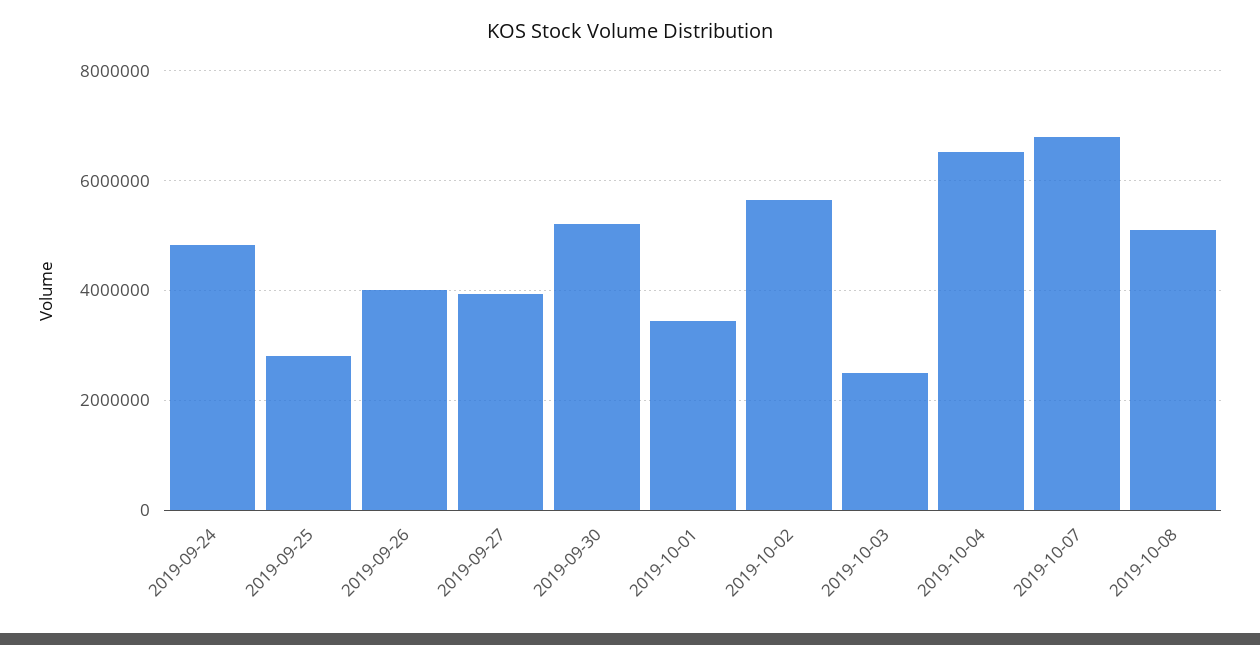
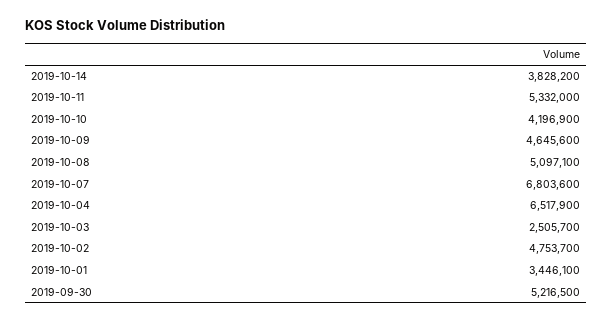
2019-09-24: 4800000 -> none
2019-09-25: 2800000 -> none
2019-09-26: 4000000 -> none
2019-09-27: 4000000 -> none
2019-10-02: 5600000 -> 4753700
2019-10-14: none -> 3828200
2019-10-11: none -> 5332000
2019-10-10: none -> 4196900
2019-10-09: none -> 4645600

